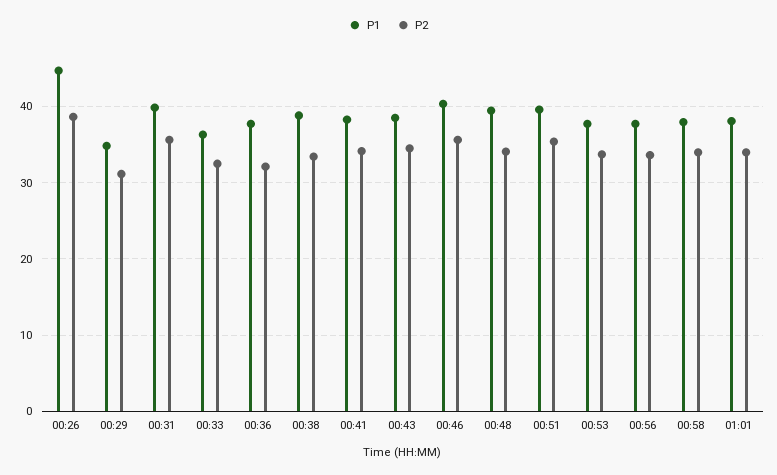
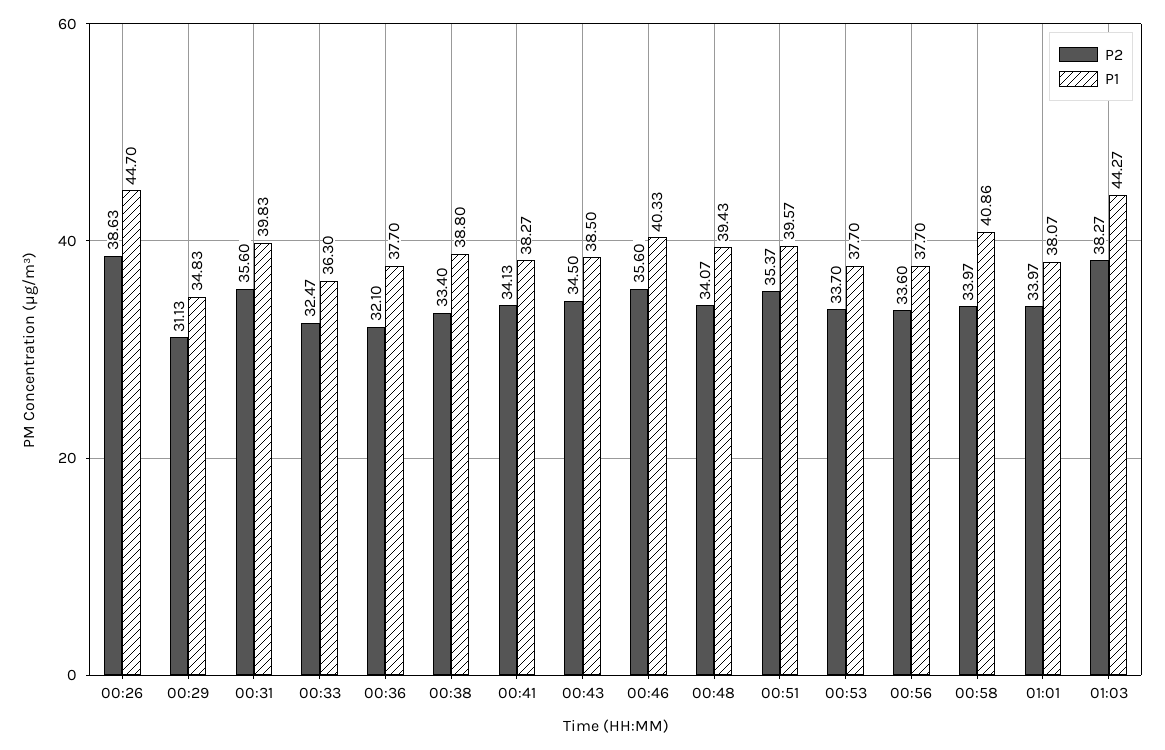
P1, 00:58: 38 -> 40.86
P2, 01:03: none -> 38.27
P1, 01:03: none -> 44.27

